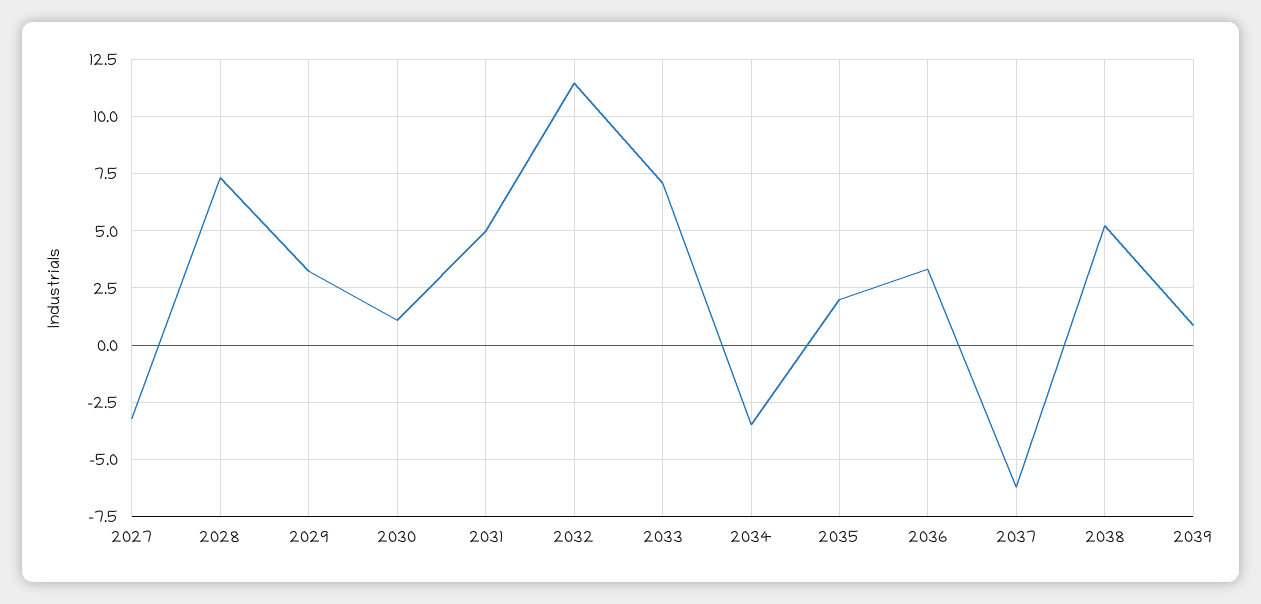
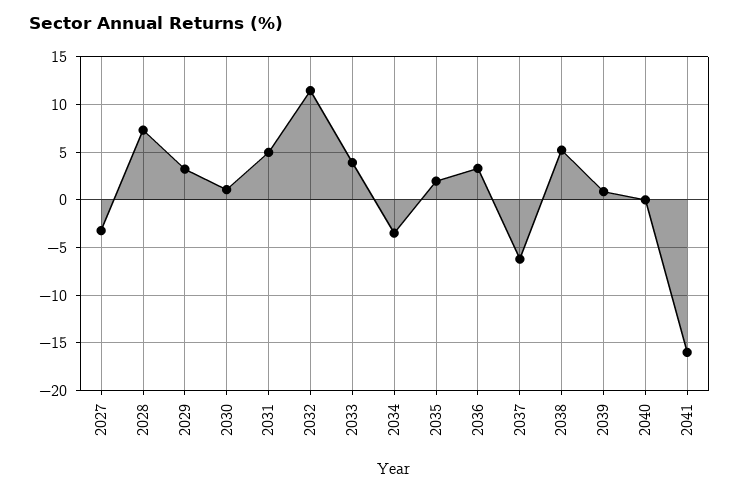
2033: 7 -> 4
2040: none -> 0
2041: none -> -16

